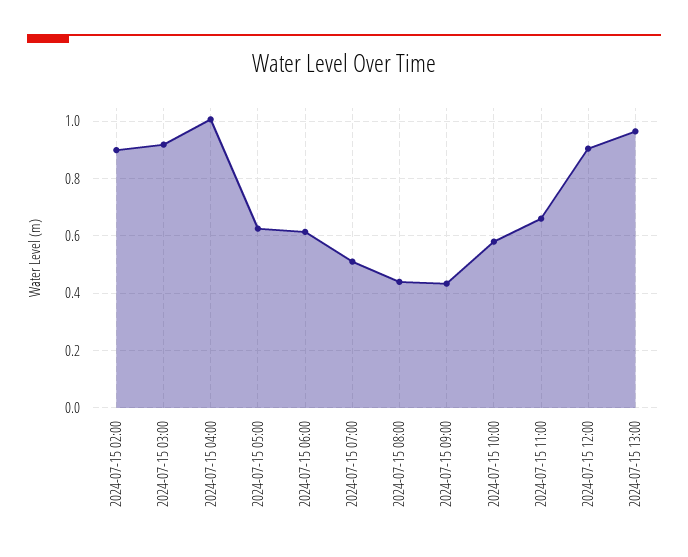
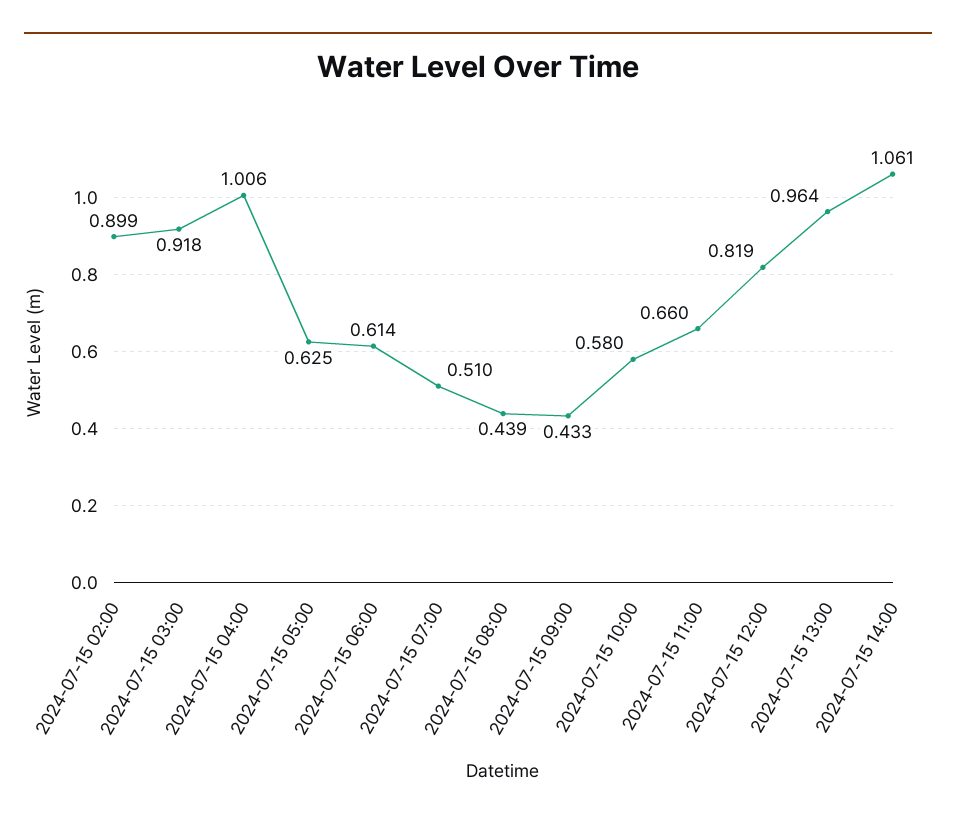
2024-07-15 12:00: 0.9 -> 0.819
2024-07-15 14:00: none -> 1.061

